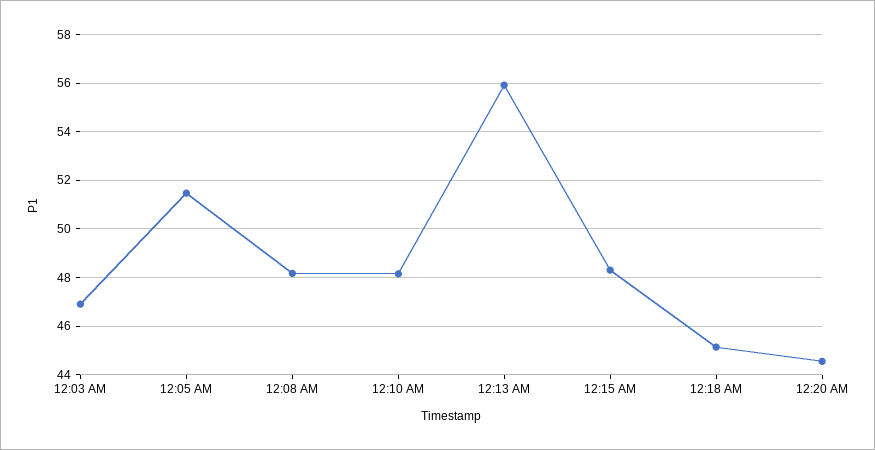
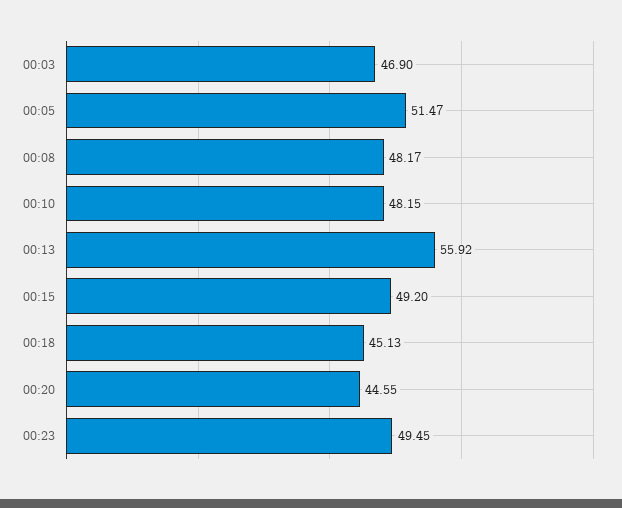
12:15 AM: 48.25 -> 49.2
00:23: none -> 49.45

